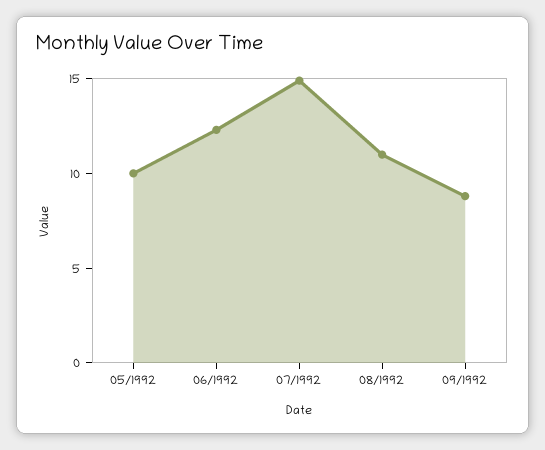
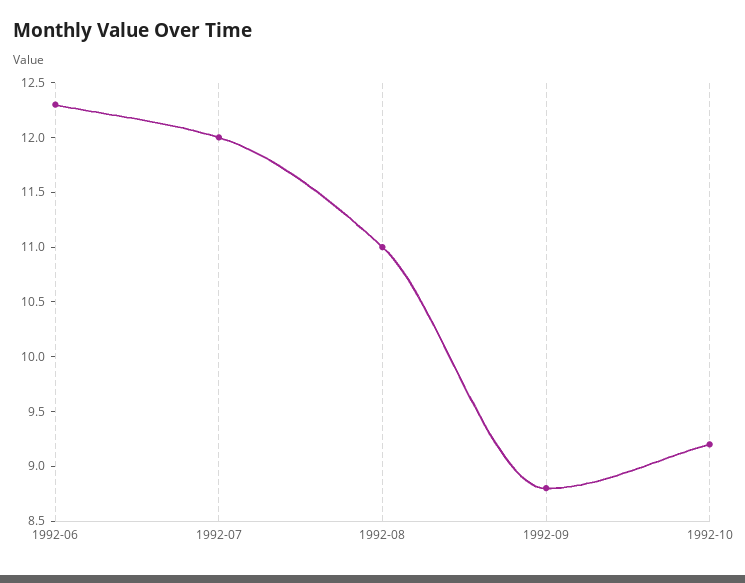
05/1992: 10 -> none
07/1992: 15 -> 12
1992-10: none -> 9.2

